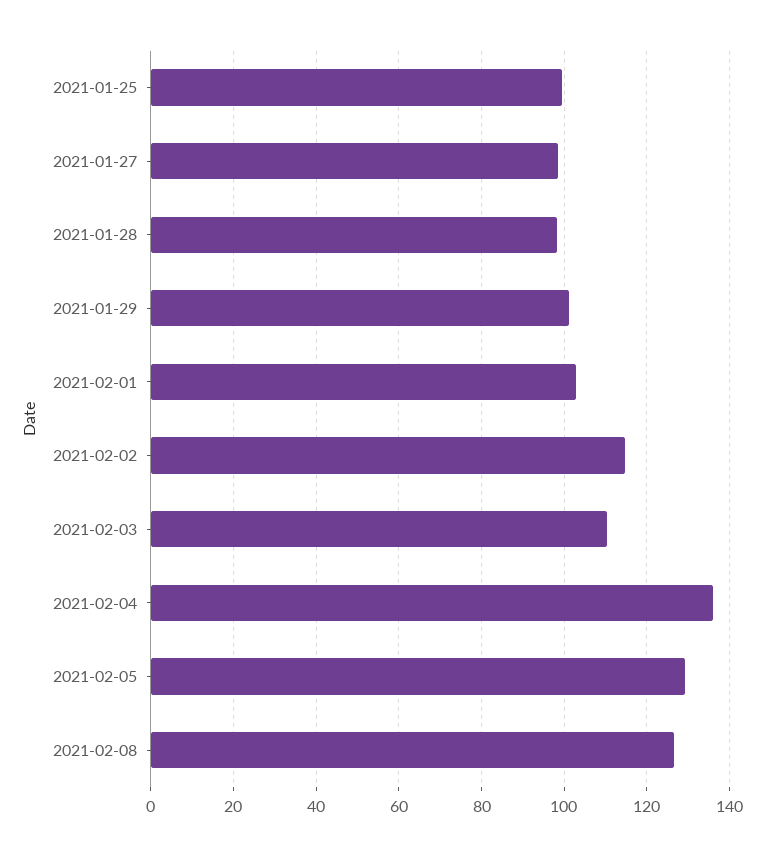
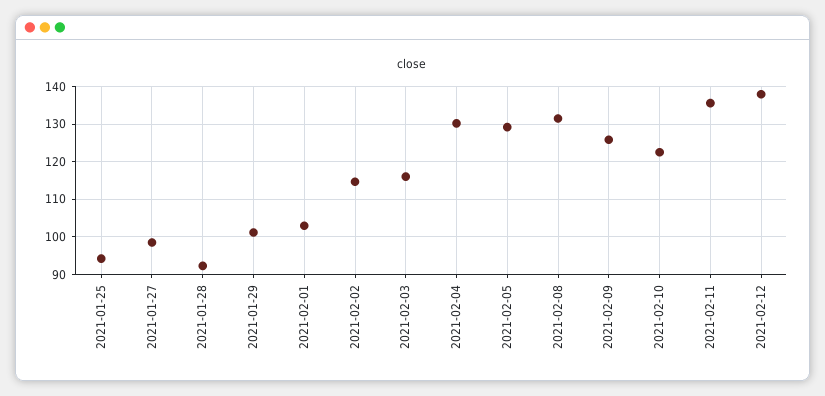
2021-01-25: 100 -> 94
2021-01-28: 98 -> 92
2021-02-03: 110 -> 116
2021-02-04: 136 -> 130
2021-02-08: 126 -> 132
2021-02-09: none -> 126
2021-02-10: none -> 122
2021-02-11: none -> 136
2021-02-12: none -> 138

